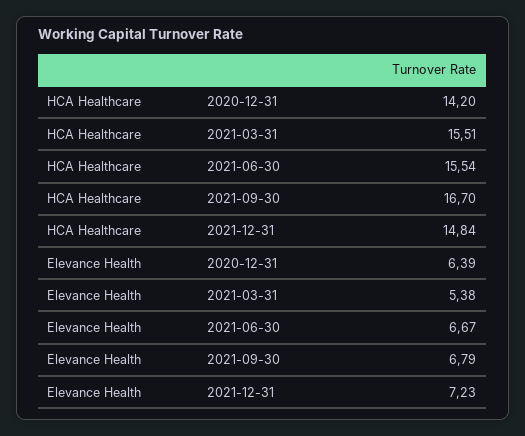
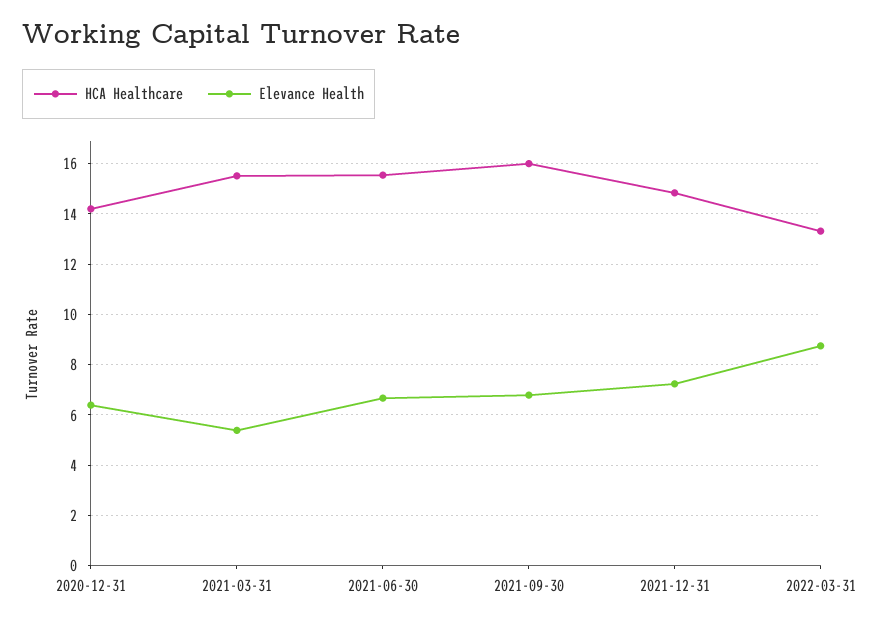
HCA Healthcare, 2021-09-30: 16.7 -> 16
HCA Healthcare, 2022-03-31: none -> 13.25
Elevance Health, 2022-03-31: none -> 8.75

